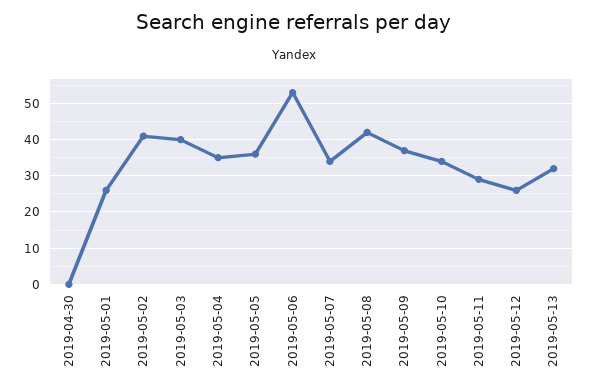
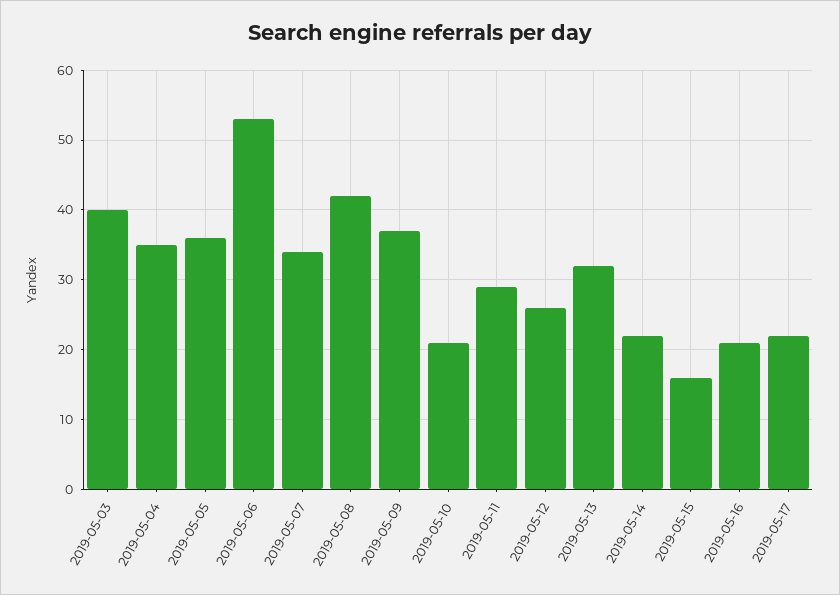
2019-04-30: 0 -> none
2019-05-01: 25 -> none
2019-05-02: 40 -> none
2019-05-10: 35 -> 21
2019-05-14: none -> 22
2019-05-15: none -> 16
2019-05-16: none -> 21
2019-05-17: none -> 22

